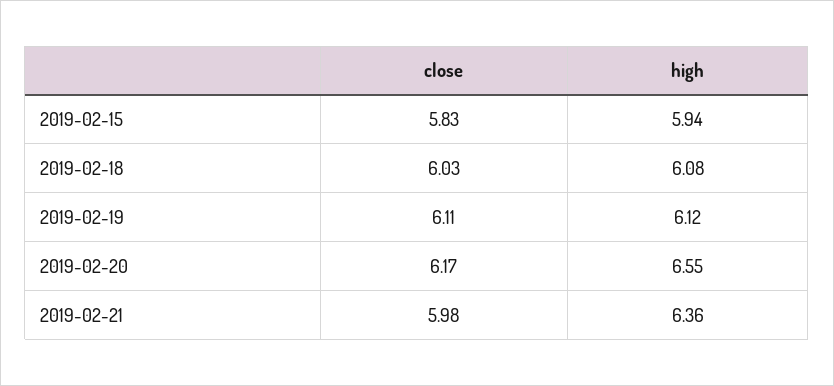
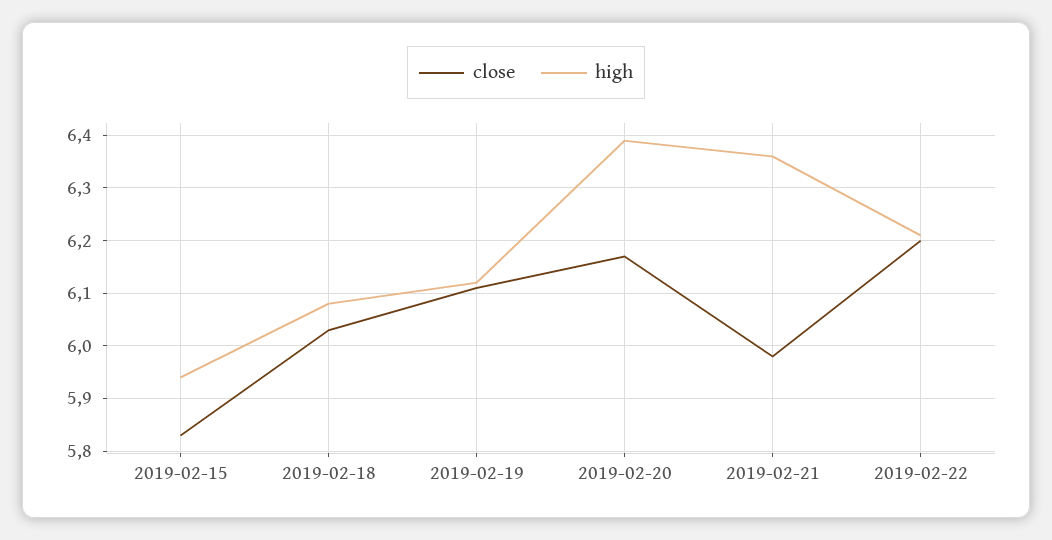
high, 2019-02-20: 6.55 -> 6.4
close, 2019-02-22: none -> 6.2
high, 2019-02-22: none -> 6.2

